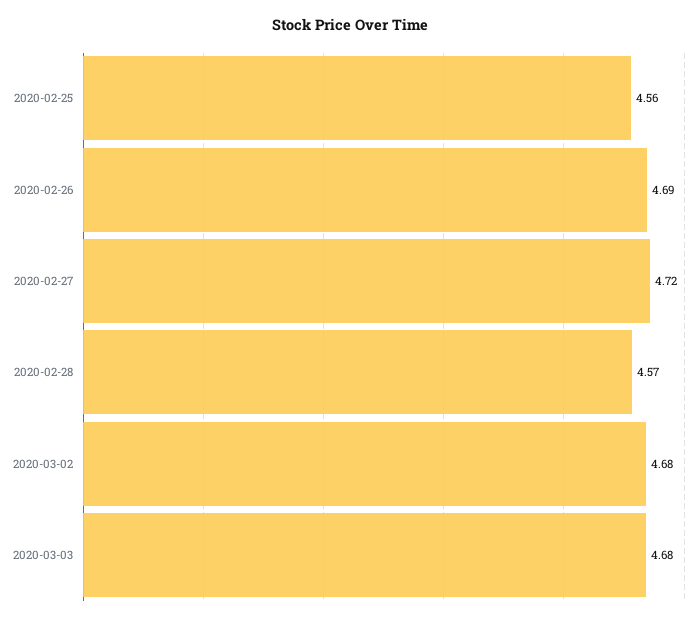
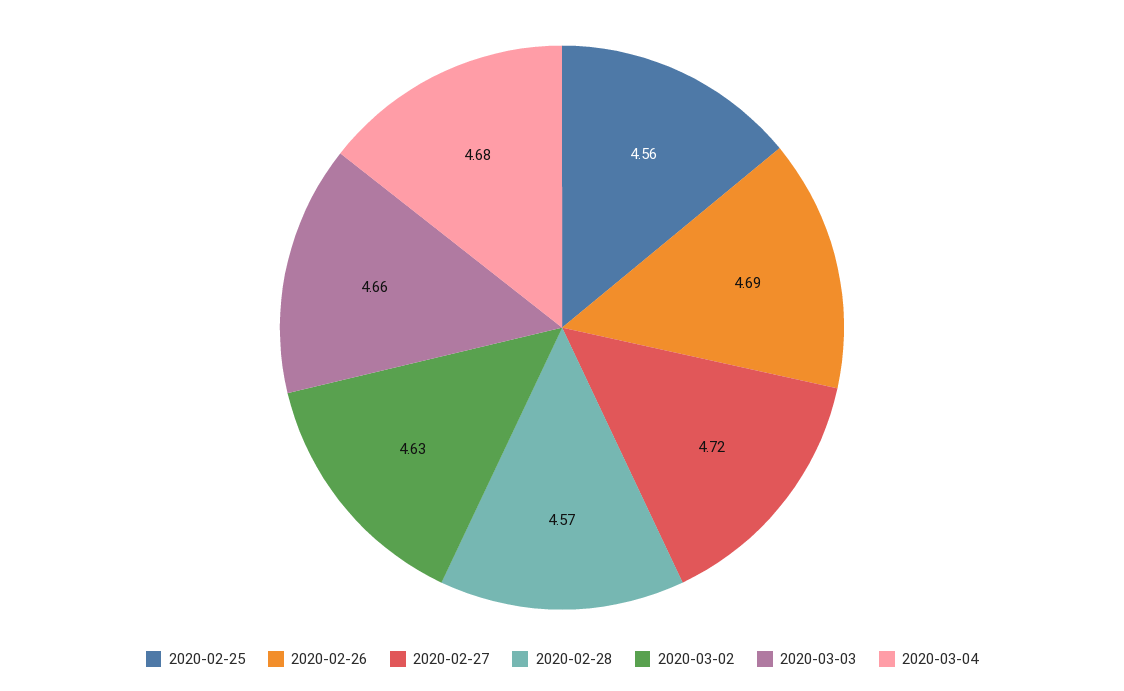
2020-03-02: 4.68 -> 4.63
2020-03-03: 4.68 -> 4.66
2020-03-04: none -> 4.68

